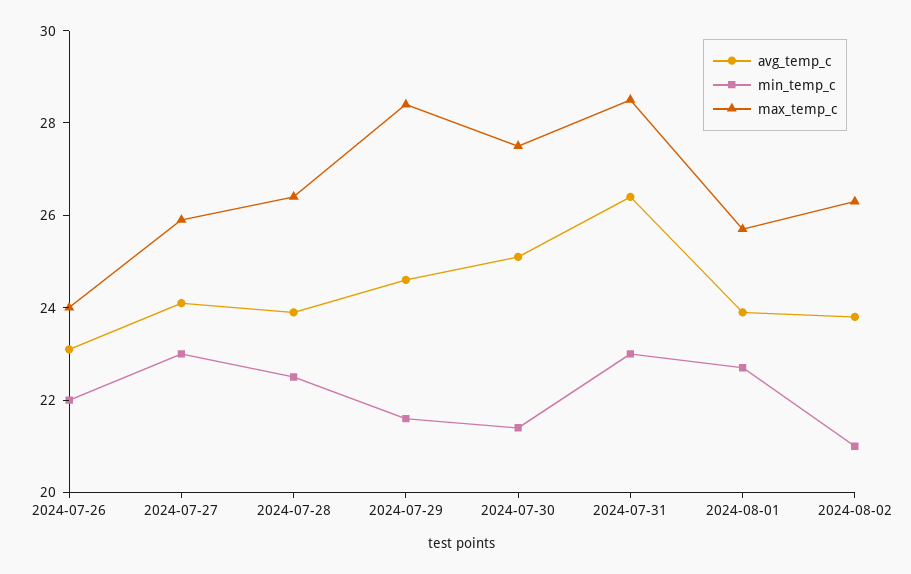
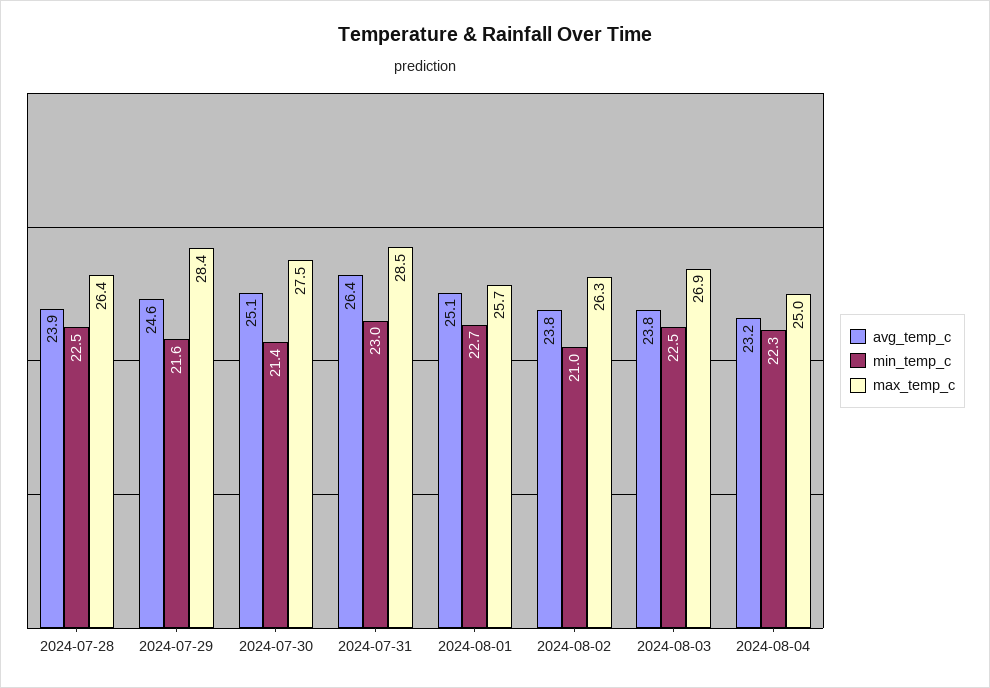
avg_temp_c, 2024-07-26: 23 -> none
min_temp_c, 2024-07-26: 22 -> none
max_temp_c, 2024-07-26: 24 -> none
avg_temp_c, 2024-07-27: 24 -> none
min_temp_c, 2024-07-27: 23 -> none
max_temp_c, 2024-07-27: 26 -> none
avg_temp_c, 2024-08-01: 24 -> 25.1
avg_temp_c, 2024-08-03: none -> 23.8
min_temp_c, 2024-08-03: none -> 22.5
max_temp_c, 2024-08-03: none -> 26.9
avg_temp_c, 2024-08-04: none -> 23.2
min_temp_c, 2024-08-04: none -> 22.3
max_temp_c, 2024-08-04: none -> 25

